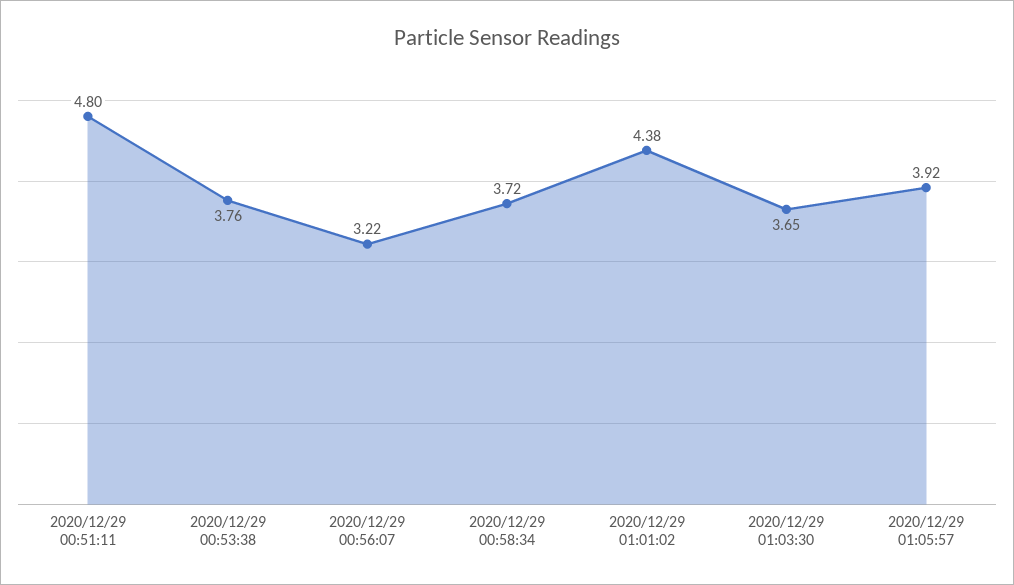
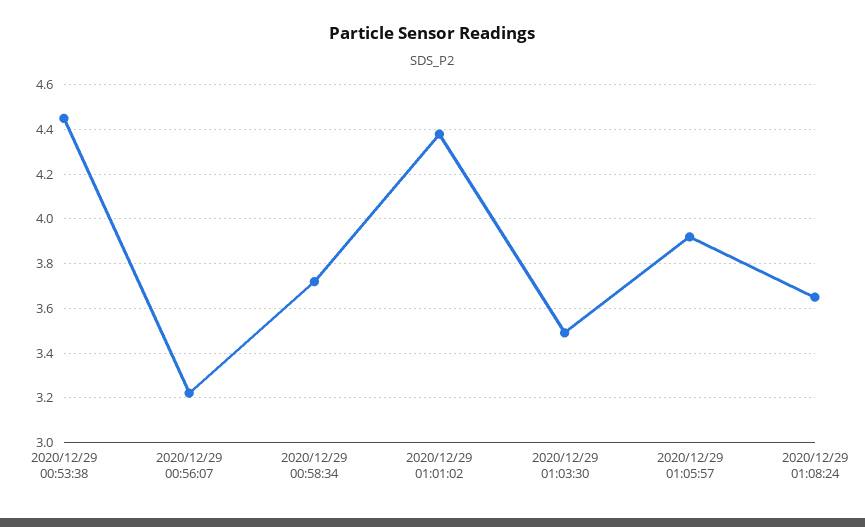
2020/12/29 00:51:11: 4.8 -> none
2020/12/29 00:53:38: 3.76 -> 4.45
2020/12/29 01:03:30: 3.65 -> 3.5
2020/12/29 01:08:24: none -> 3.65

